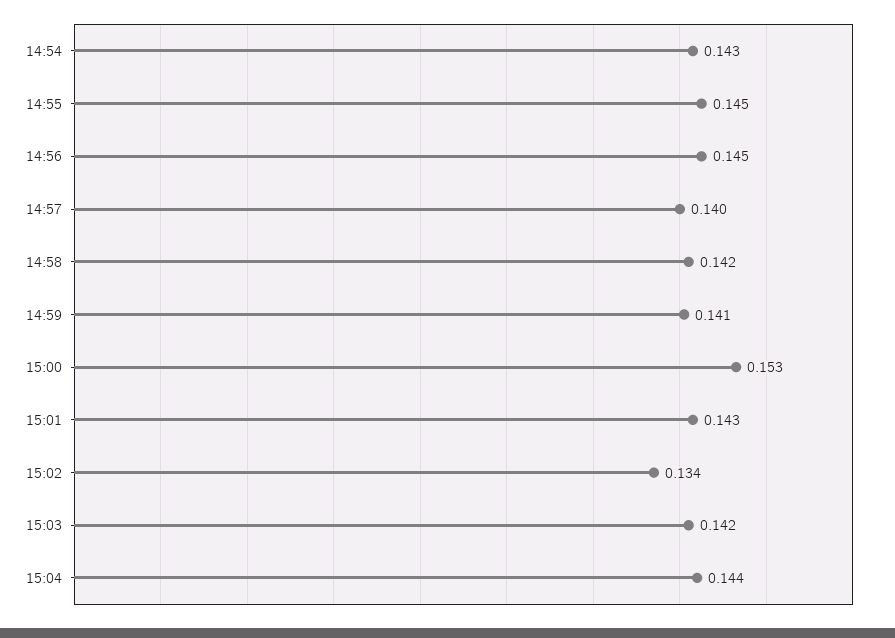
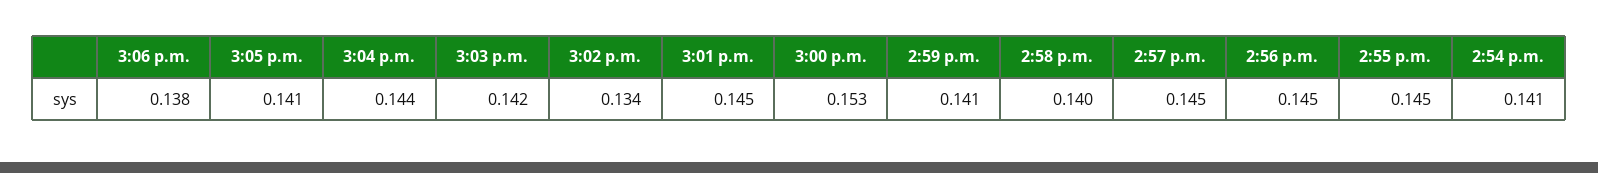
14:54: 0.143 -> 0.141
14:57: 0.14 -> 0.145
14:58: 0.142 -> 0.14
15:01: 0.143 -> 0.145
3:06 p.m.: none -> 0.138
3:05 p.m.: none -> 0.141

